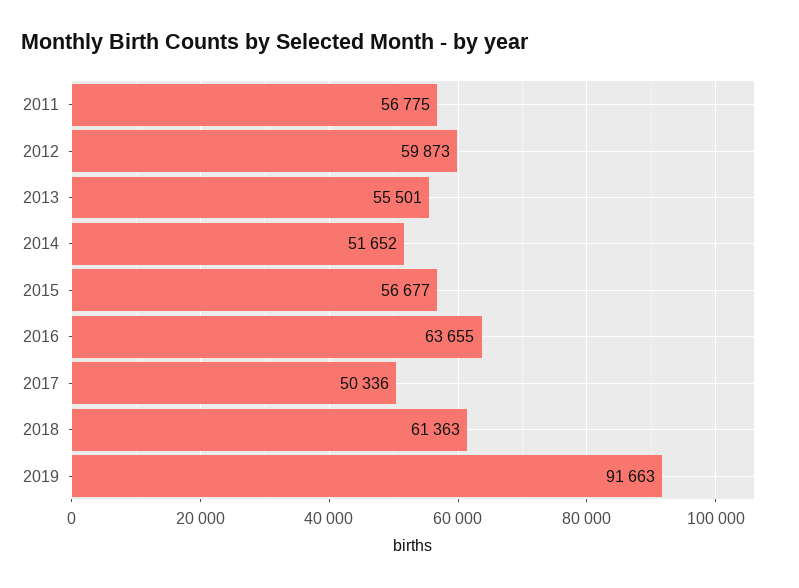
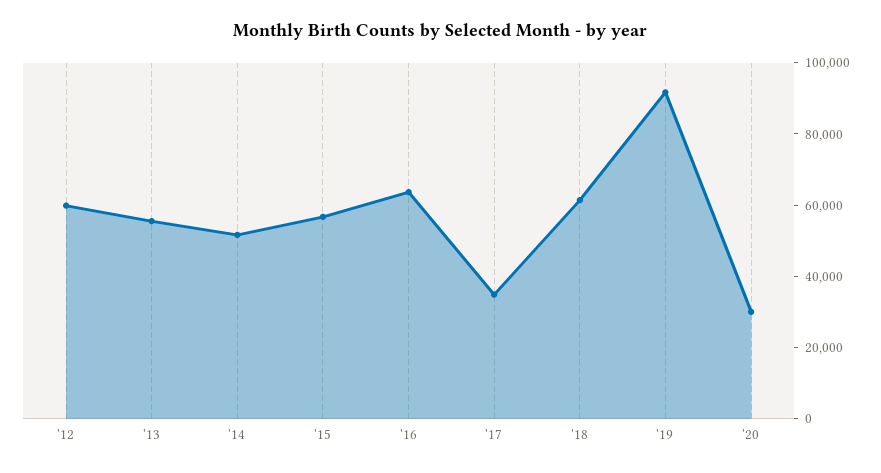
2011: 56775 -> none
2017: 50336 -> 35000
'20: none -> 30000

